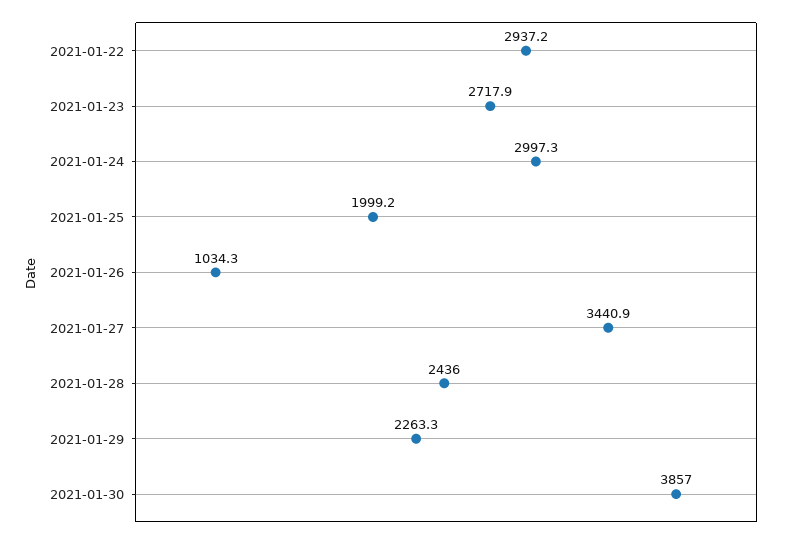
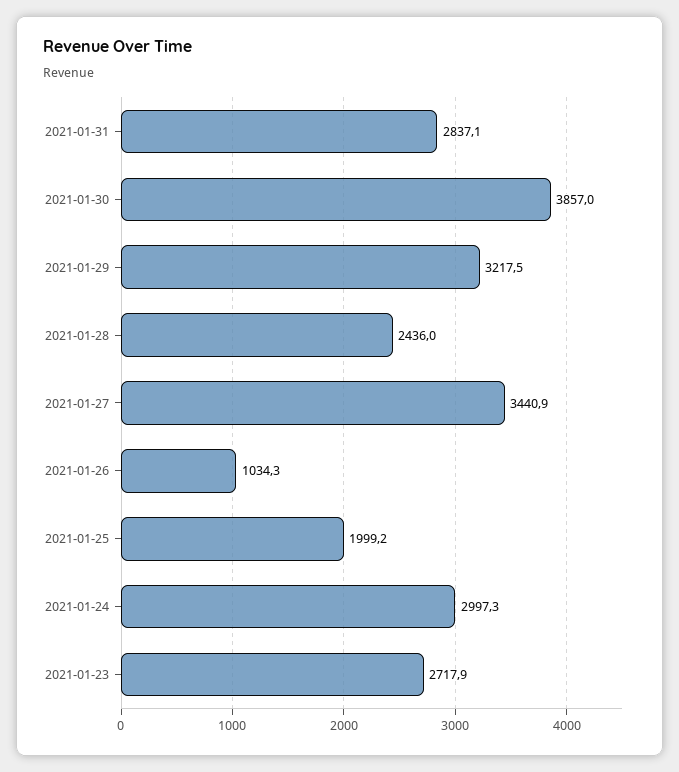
2021-01-22: 2937.2 -> none
2021-01-29: 2263.3 -> 3217.5
2021-01-31: none -> 2837.1

